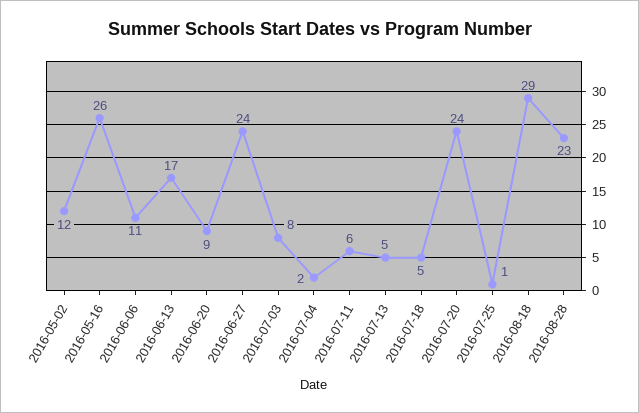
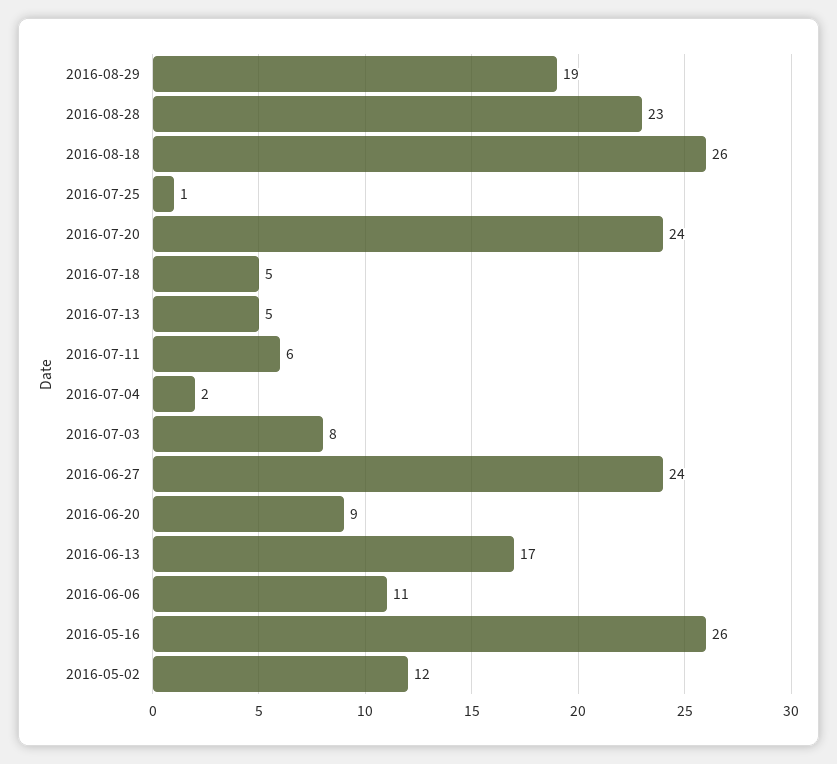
2016-08-18: 29 -> 26
2016-08-29: none -> 19

